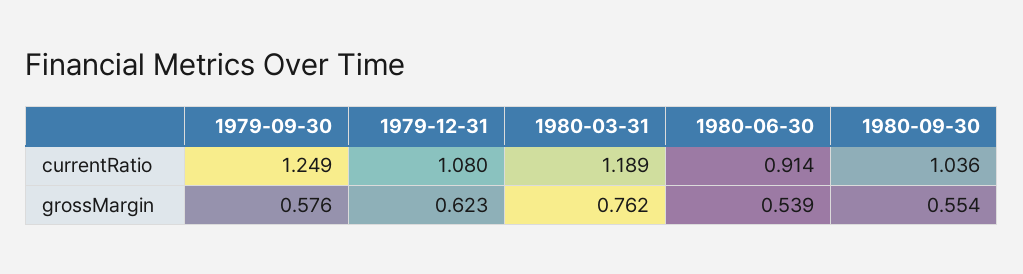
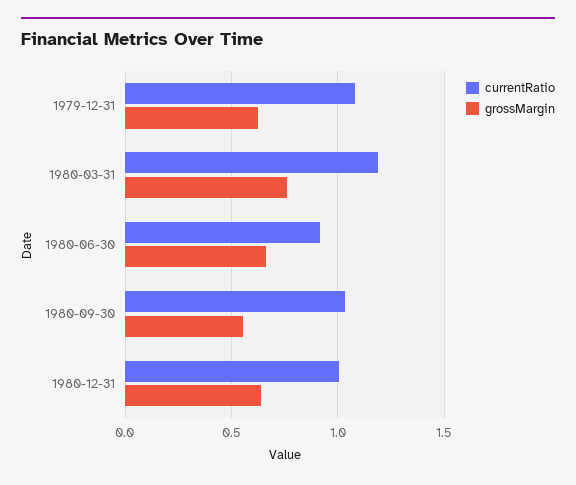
currentRatio, 1979-09-30: 1.249 -> none
grossMargin, 1979-09-30: 0.576 -> none
grossMargin, 1980-06-30: 0.539 -> 0.65
currentRatio, 1980-12-31: none -> 1
grossMargin, 1980-12-31: none -> 0.65

